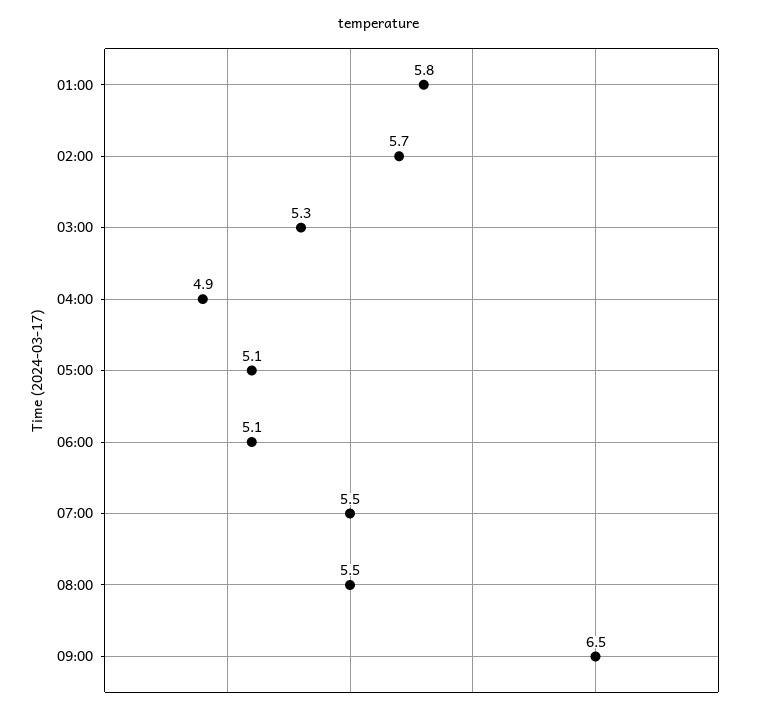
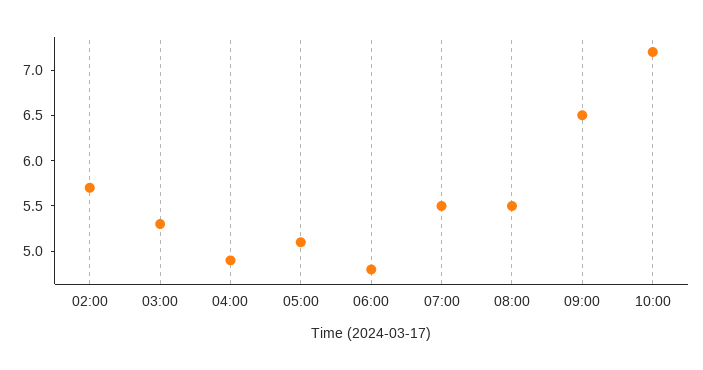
01:00: 5.8 -> none
06:00: 5.1 -> 4.8
10:00: none -> 7.2

